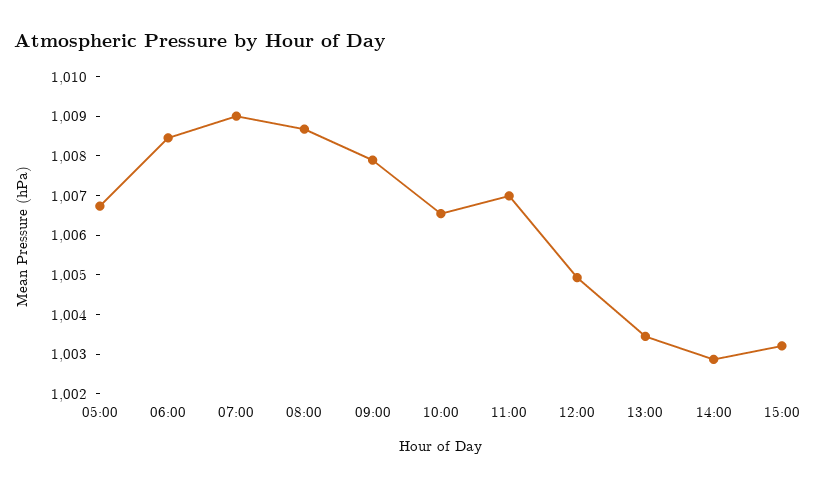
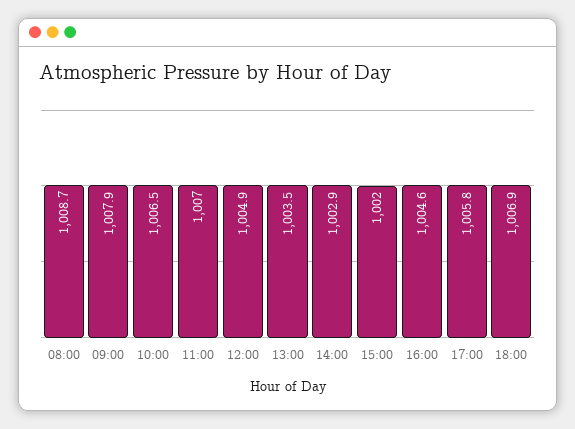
05:00: 1006.75 -> none
06:00: 1008.5 -> none
07:00: 1009 -> none
15:00: 1003.25 -> 1002
16:00: none -> 1004.6
17:00: none -> 1005.8
18:00: none -> 1006.9

